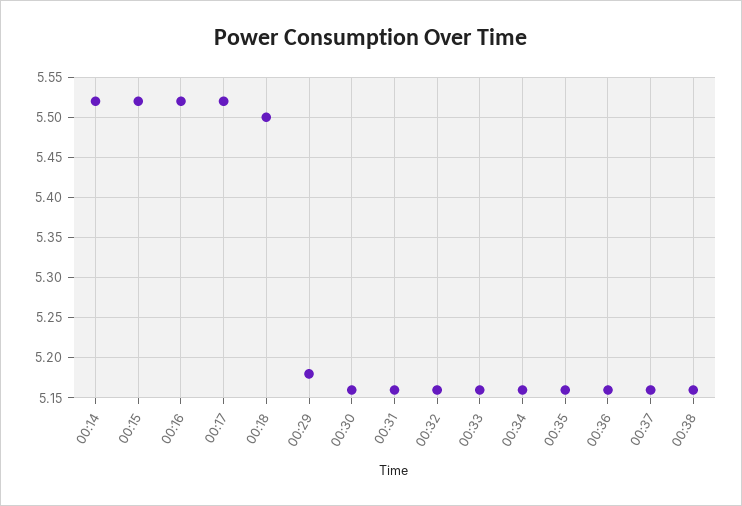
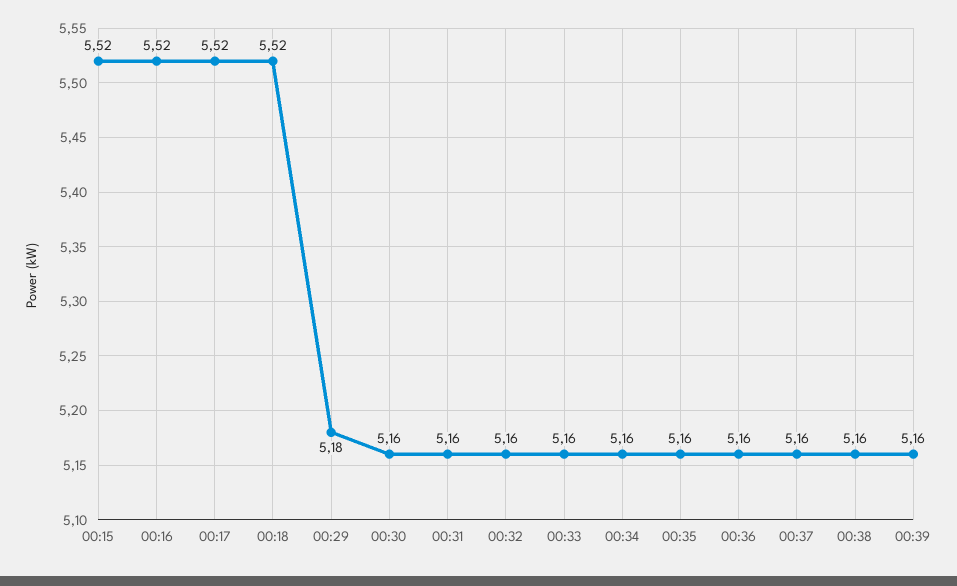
00:14: 5.52 -> none
00:18: 5.5 -> 5.52
00:39: none -> 5.16

